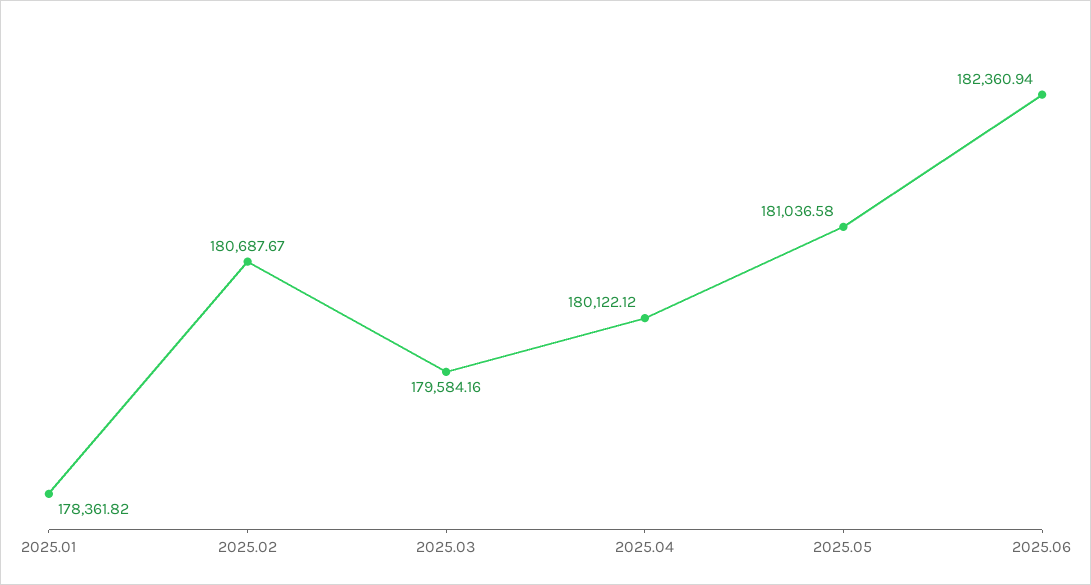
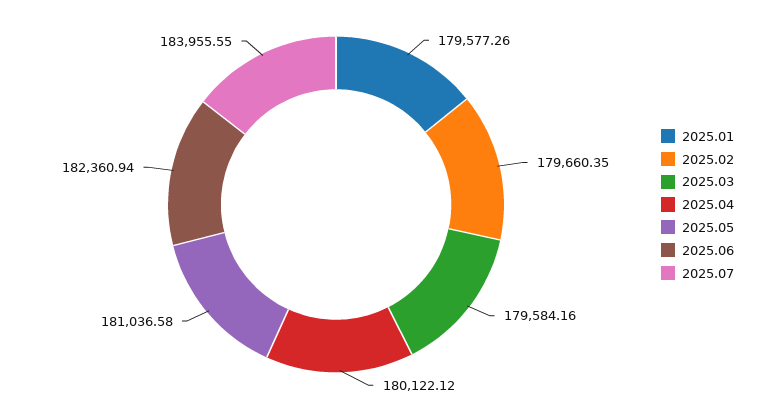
2025.01: 178361.82 -> 179577.26
2025.02: 180687.67 -> 179660.35
2025.07: none -> 183955.55

